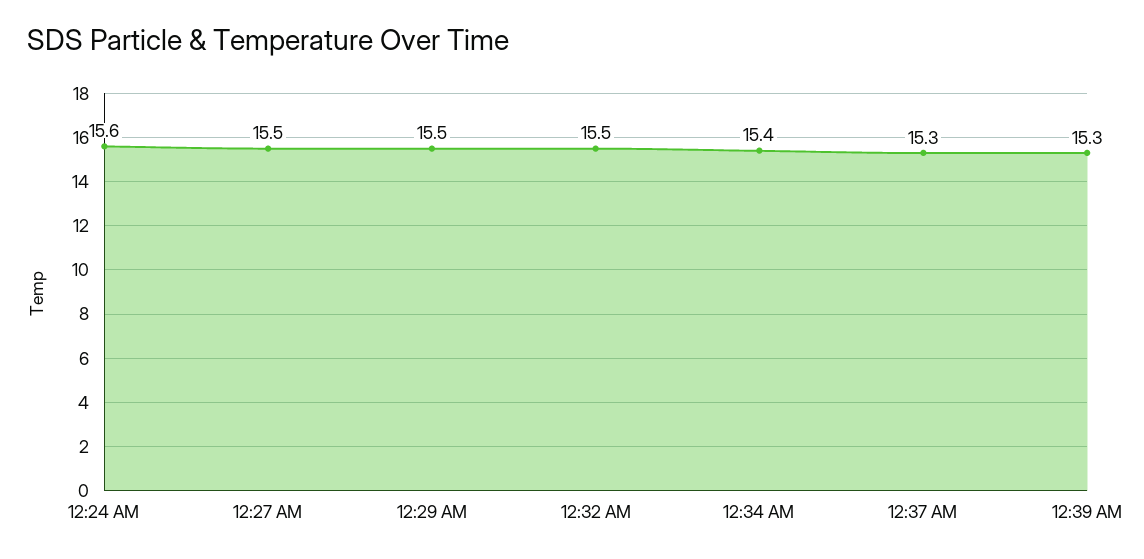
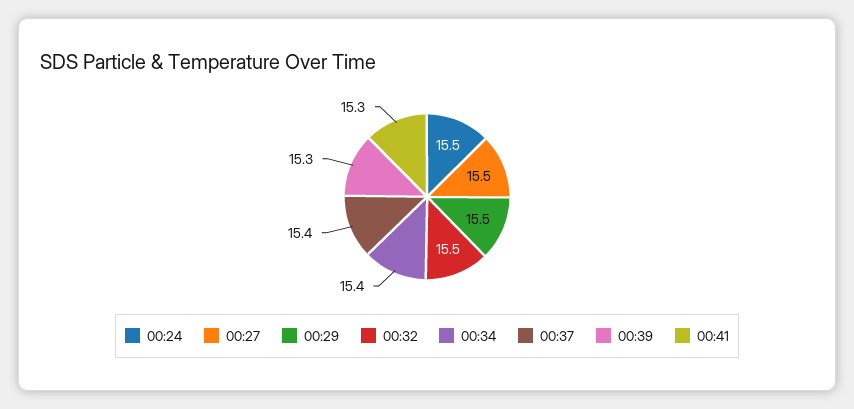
12:24 AM: 15.6 -> 15.5
12:37 AM: 15.3 -> 15.4
00:41: none -> 15.3

